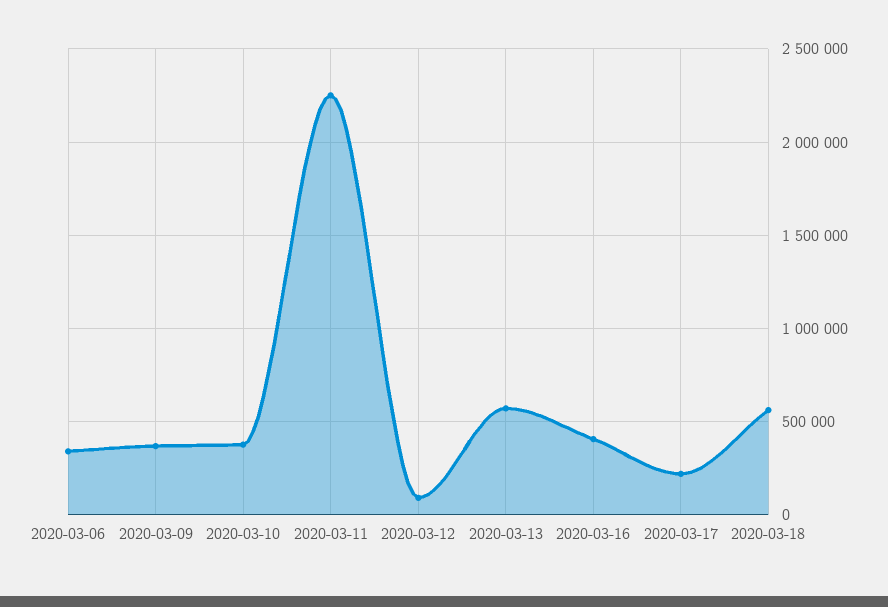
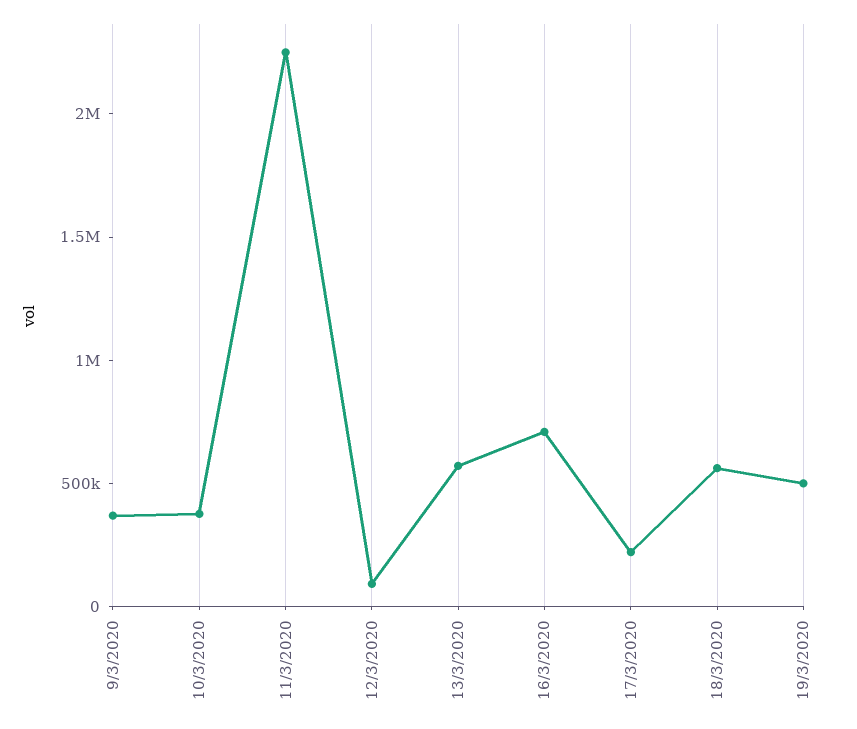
2020-03-06: 350000 -> none
2020-03-16: 400000 -> 700000
19/3/2020: none -> 500000

